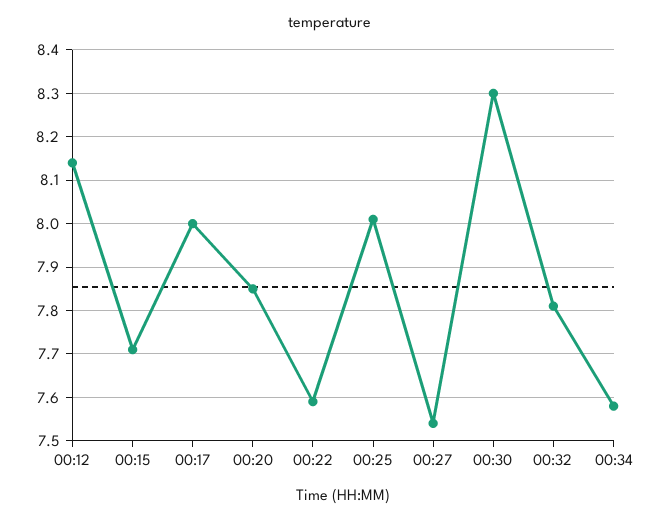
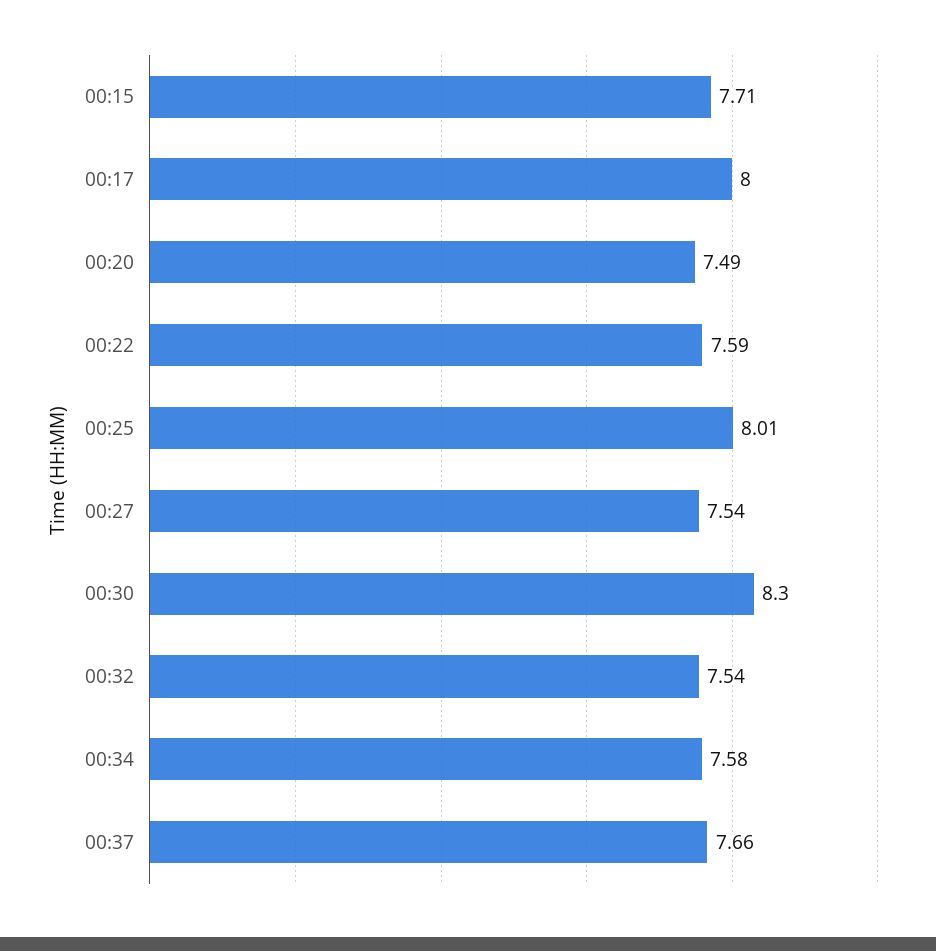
00:12: 8.15 -> none
00:20: 7.85 -> 7.49
00:32: 7.8 -> 7.54
00:37: none -> 7.66

